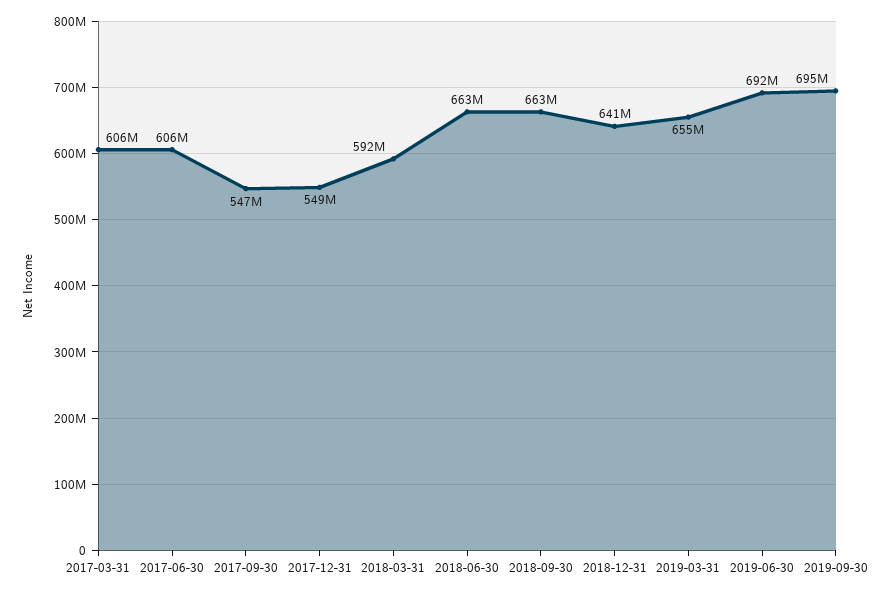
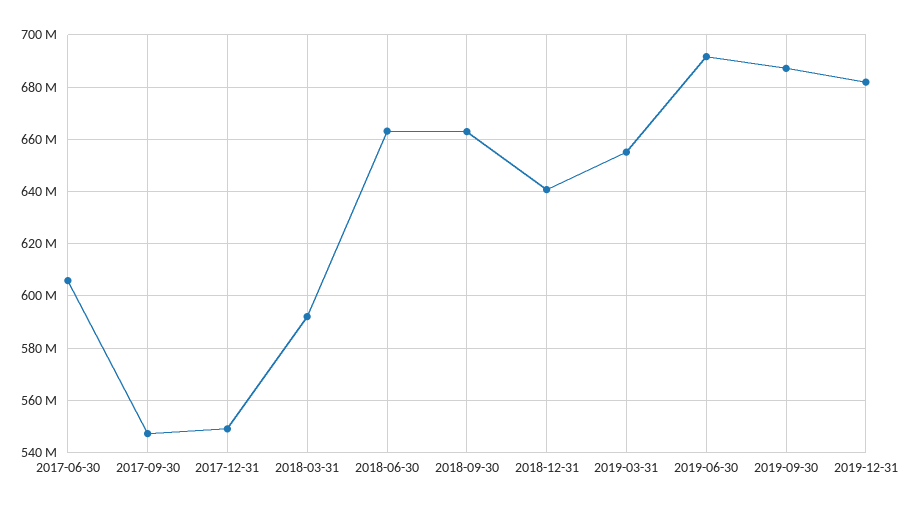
2017-03-31: 606000000 -> none
2019-09-30: 695000000 -> 687500000
2019-12-31: none -> 682500000

